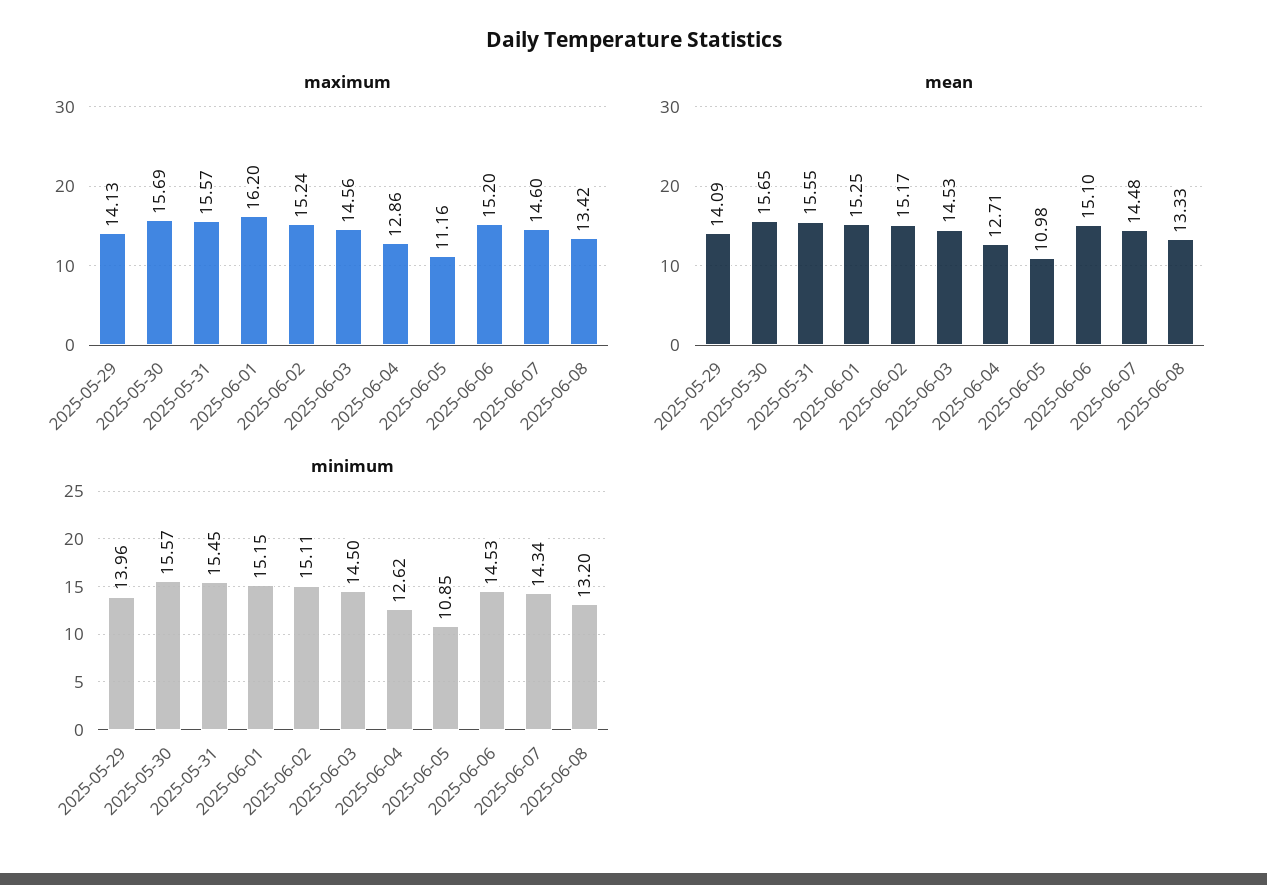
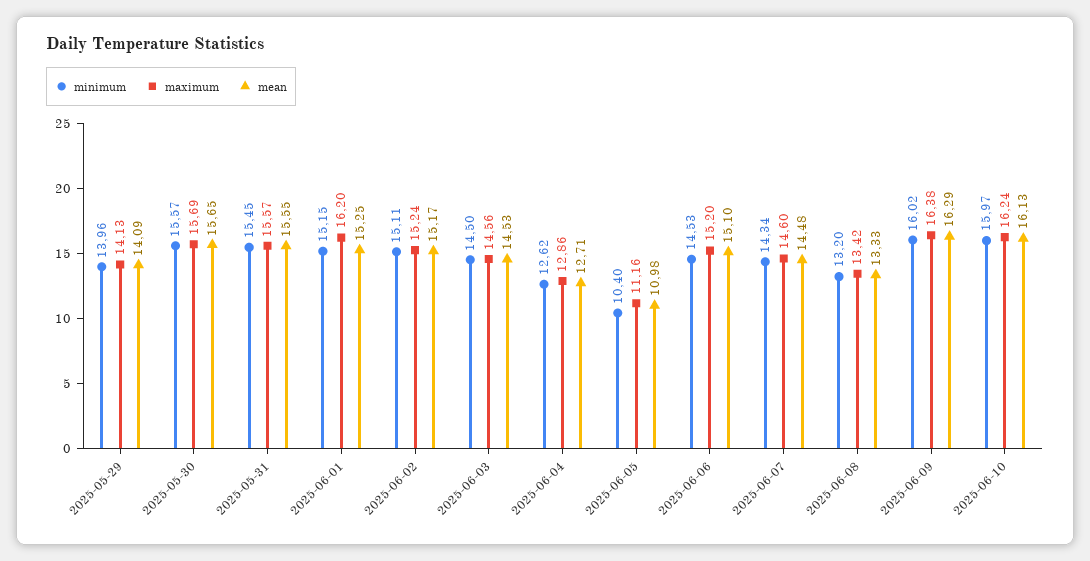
minimum, 2025-06-05: 10.85 -> 10.4
minimum, 2025-06-09: none -> 16.02
maximum, 2025-06-09: none -> 16.38
mean, 2025-06-09: none -> 16.29
minimum, 2025-06-10: none -> 15.97
maximum, 2025-06-10: none -> 16.24
mean, 2025-06-10: none -> 16.13

